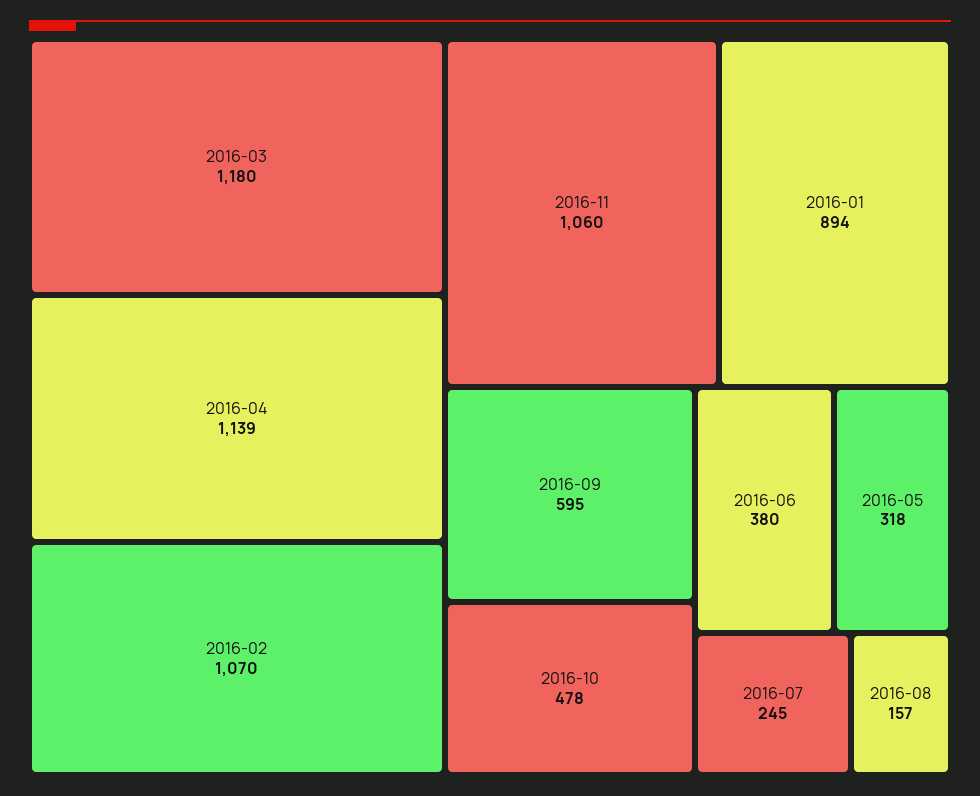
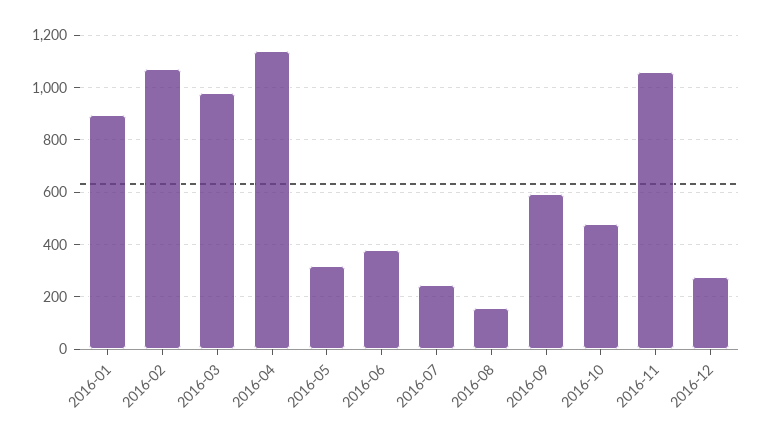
2016-03: 1180 -> 975
2016-12: none -> 275

